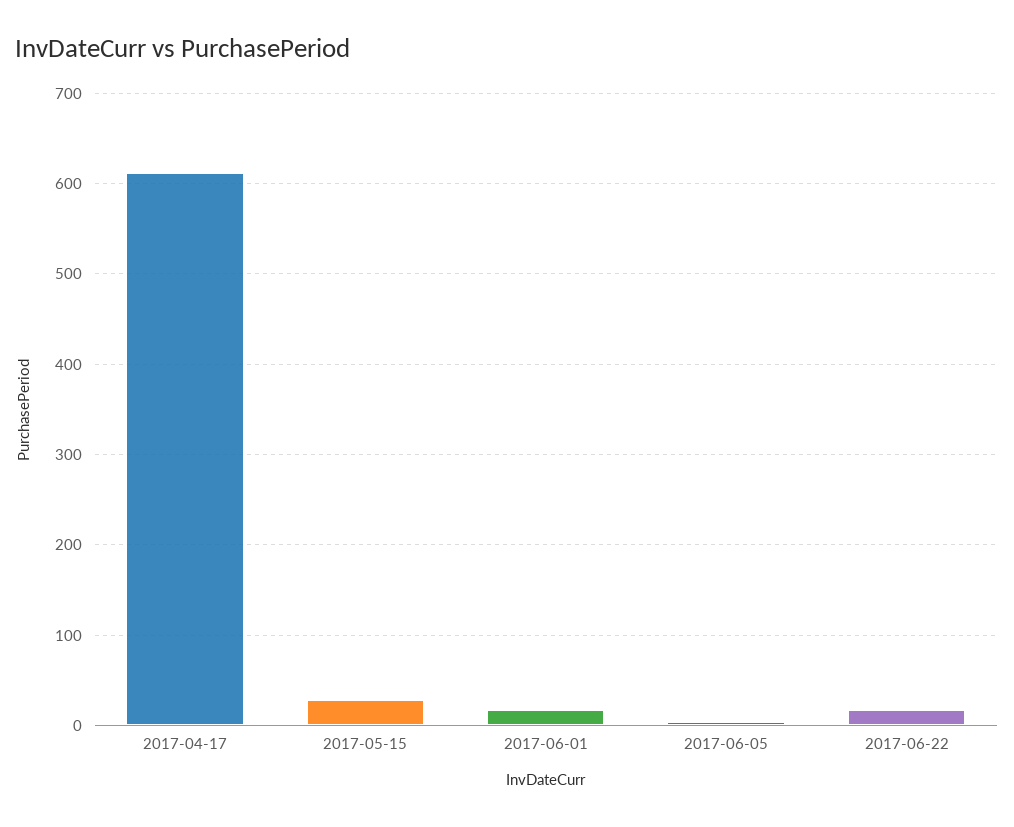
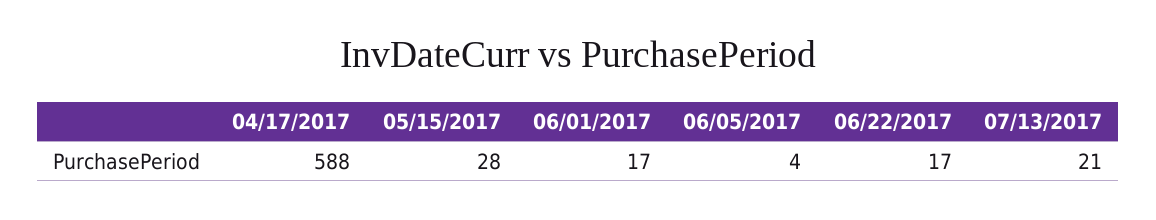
2017-04-17: 610 -> 588
07/13/2017: none -> 21

